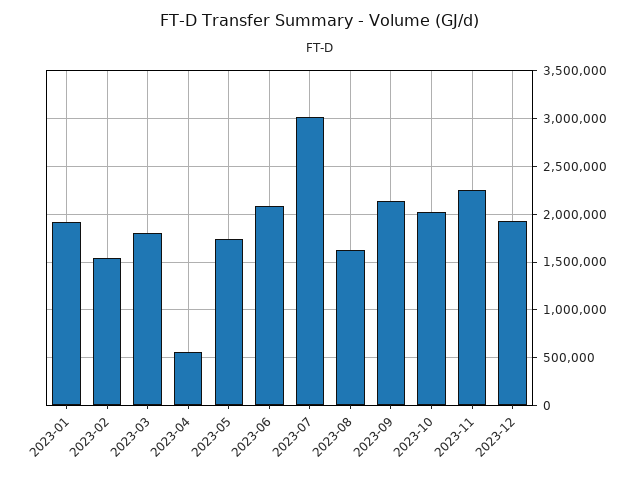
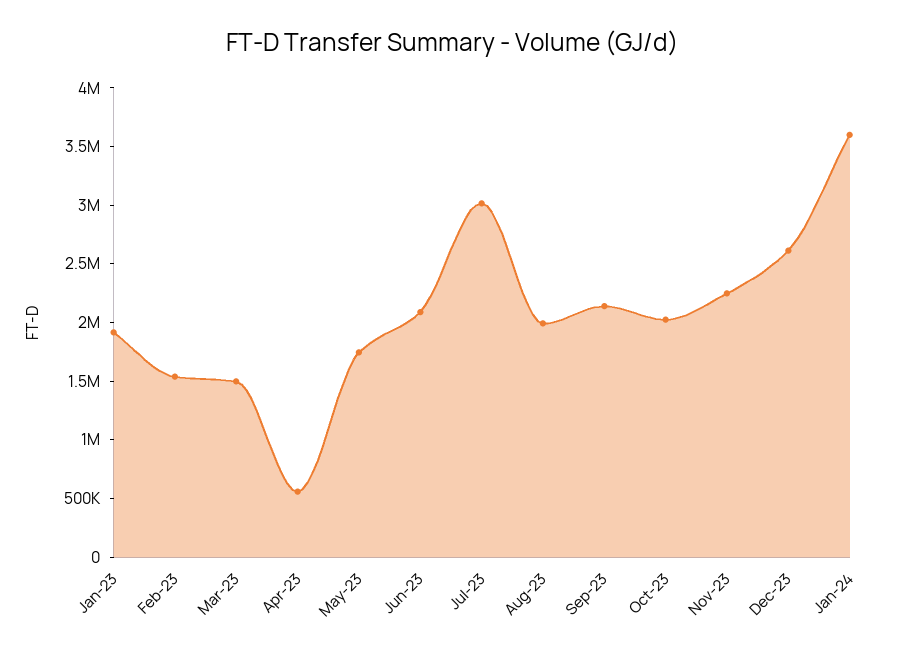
2023-03: 1800000 -> 1500000
2023-08: 1600000 -> 2000000
2023-12: 1900000 -> 2600000
Jan-24: none -> 3600000

